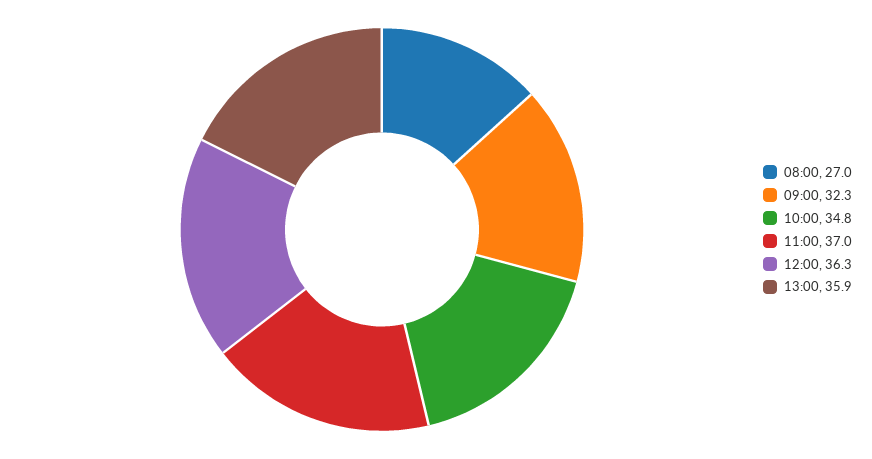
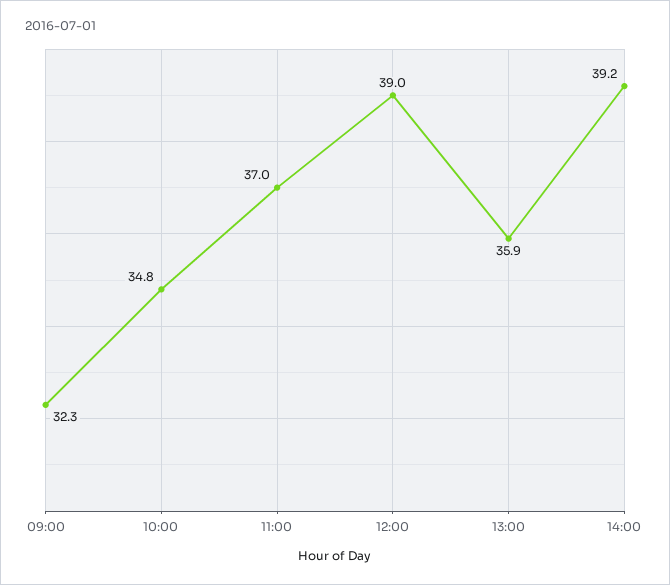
08:00: 27 -> none
12:00: 36.3 -> 39
14:00: none -> 39.2

